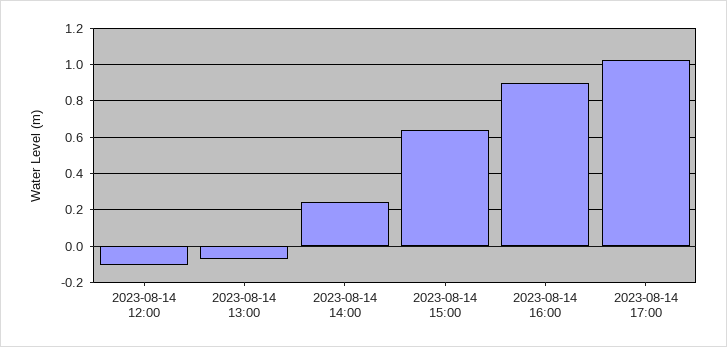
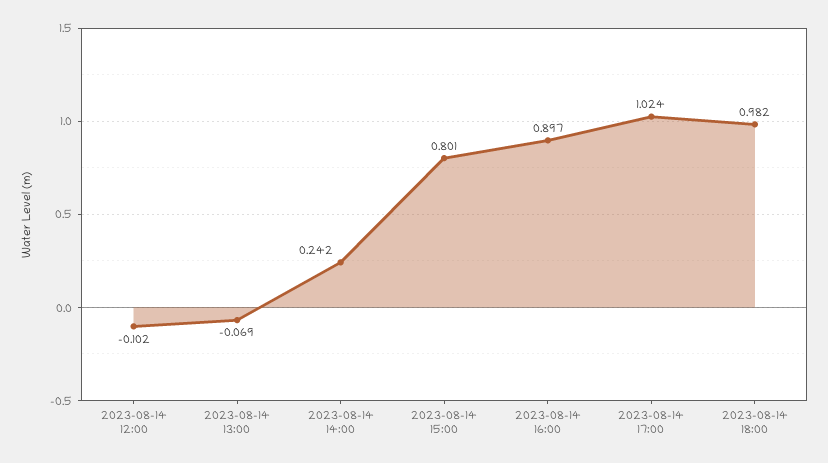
2023-08-14 15:00: 0.65 -> 0.801
2023-08-14 18:00: none -> 0.982

